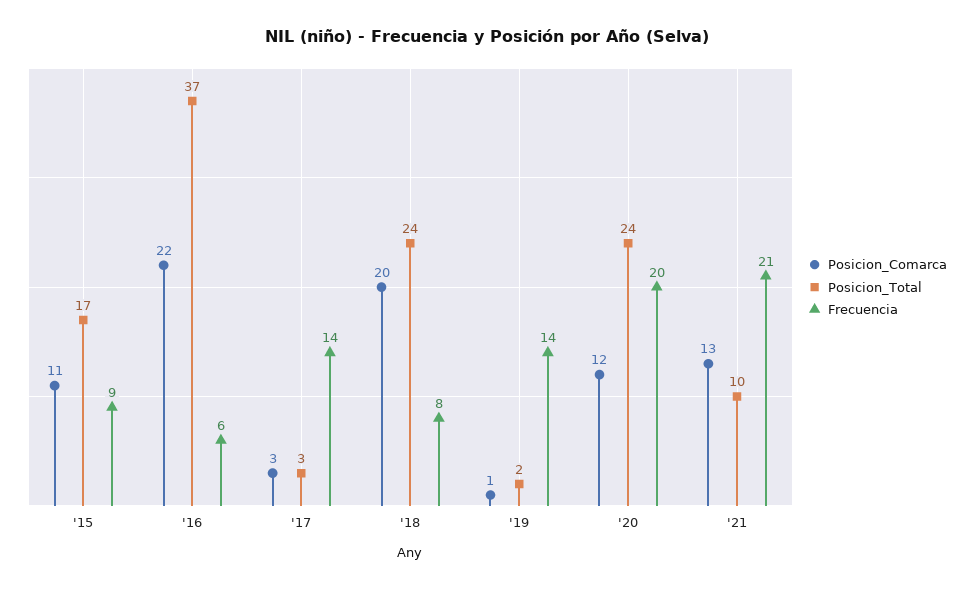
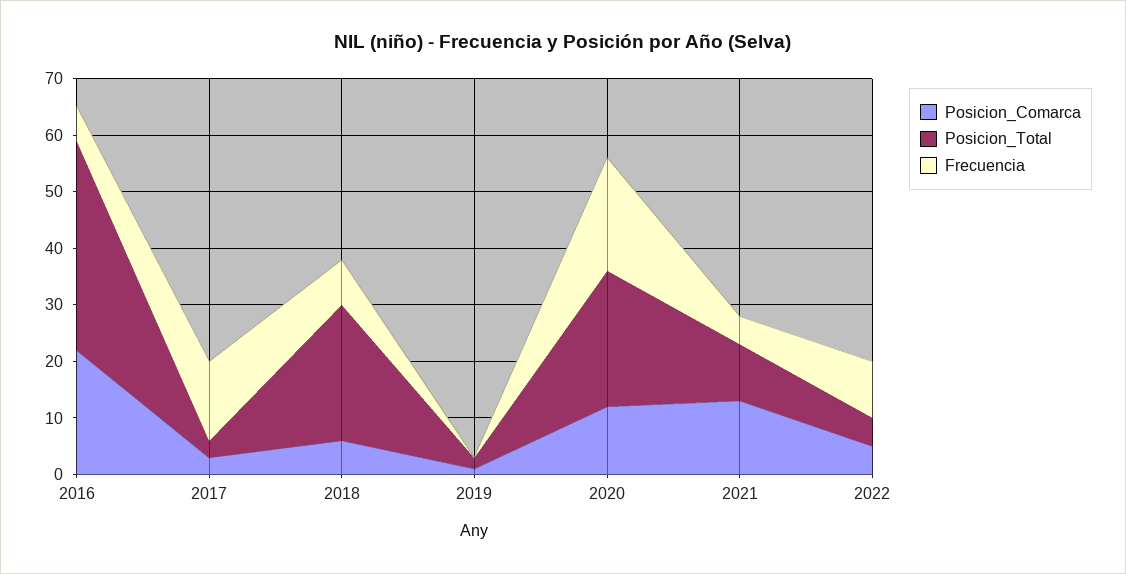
Posicion_Comarca, '15: 11 -> none
Posicion_Total, '15: 17 -> none
Frecuencia, '15: 9 -> none
Posicion_Comarca, '18: 20 -> 5
Frecuencia, '19: 14 -> 0
Frecuencia, '21: 21 -> 5
Posicion_Comarca, 2022: none -> 5
Posicion_Total, 2022: none -> 5
Frecuencia, 2022: none -> 10

